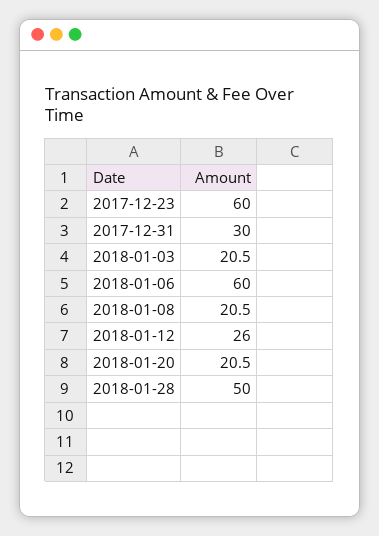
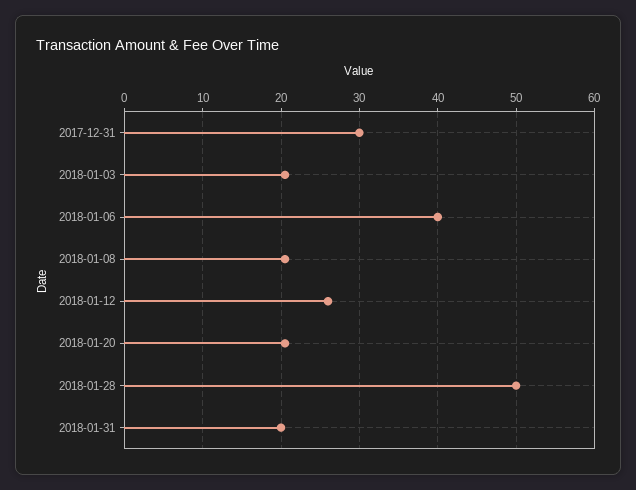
2017-12-23: 60 -> none
2018-01-06: 60 -> 40
2018-01-31: none -> 20

